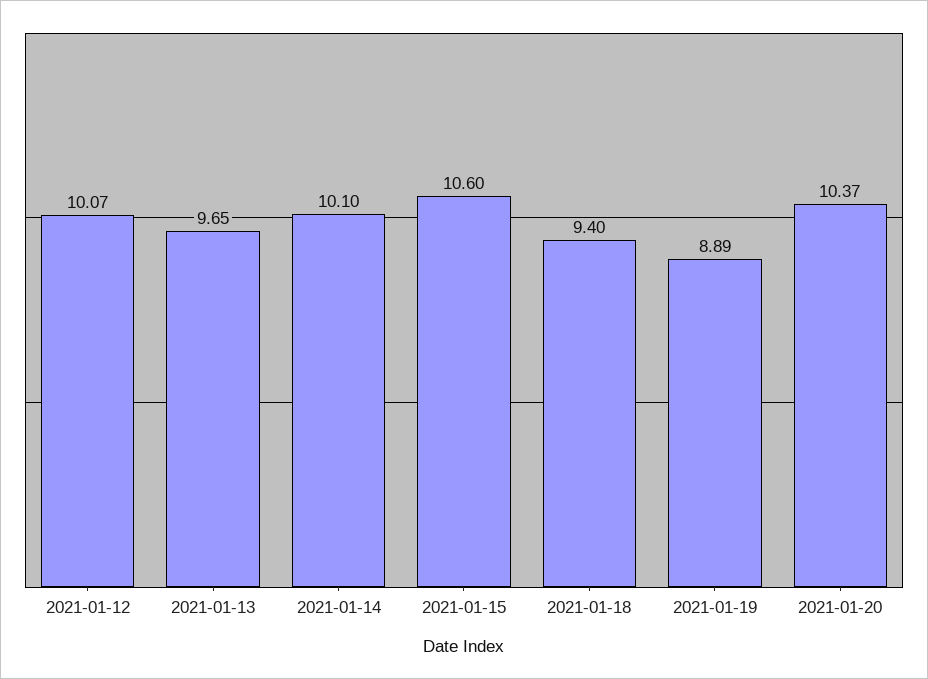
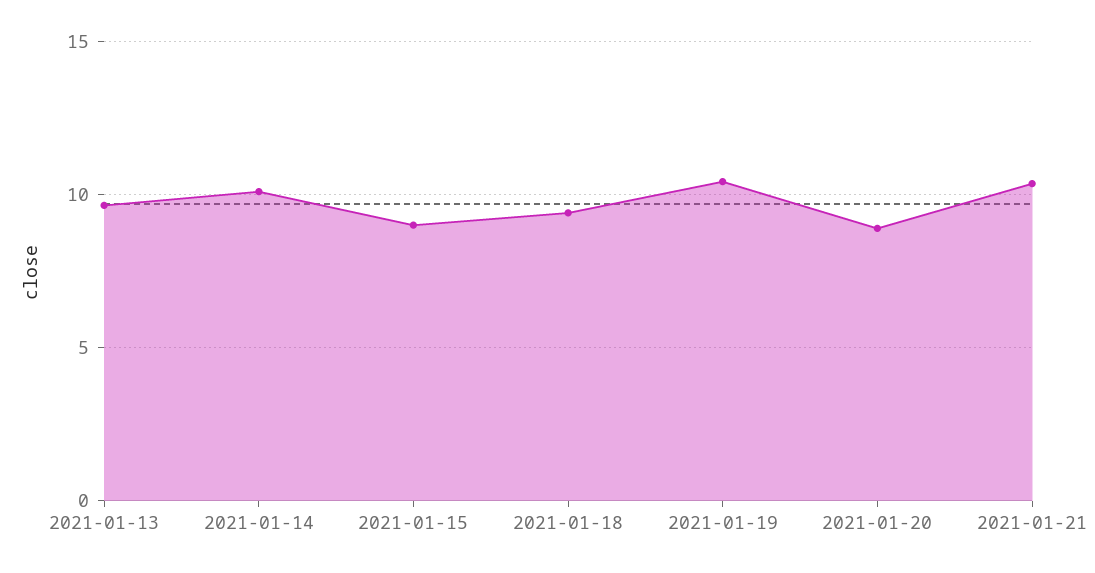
2021-01-12: 10.07 -> none
2021-01-15: 10.6 -> 9
2021-01-19: 8.89 -> 10.5
2021-01-20: 10.37 -> 9
2021-01-21: none -> 10.5

